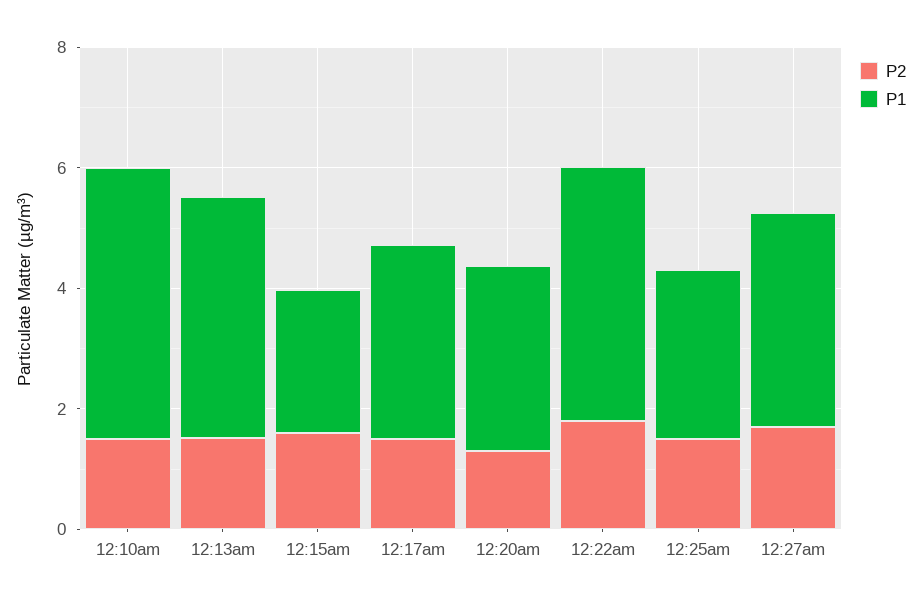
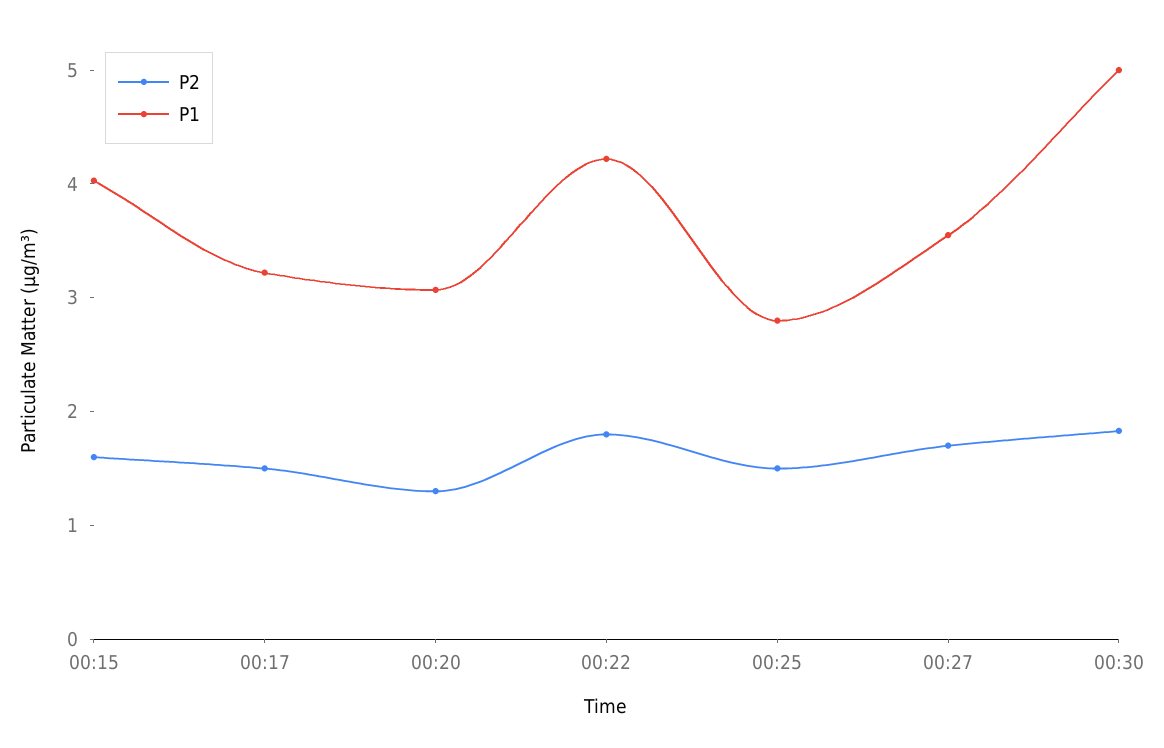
P2, 12:10am: 1.5 -> none
P1, 12:10am: 4.5 -> none
P2, 12:13am: 1.5 -> none
P1, 12:13am: 4 -> none
P1, 12:15am: 2.5 -> 4
P2, 00:30: none -> 1.8
P1, 00:30: none -> 5

